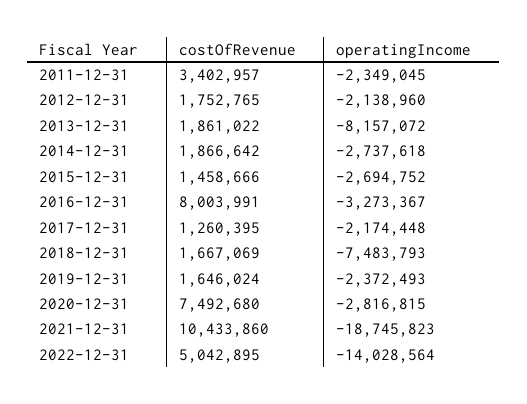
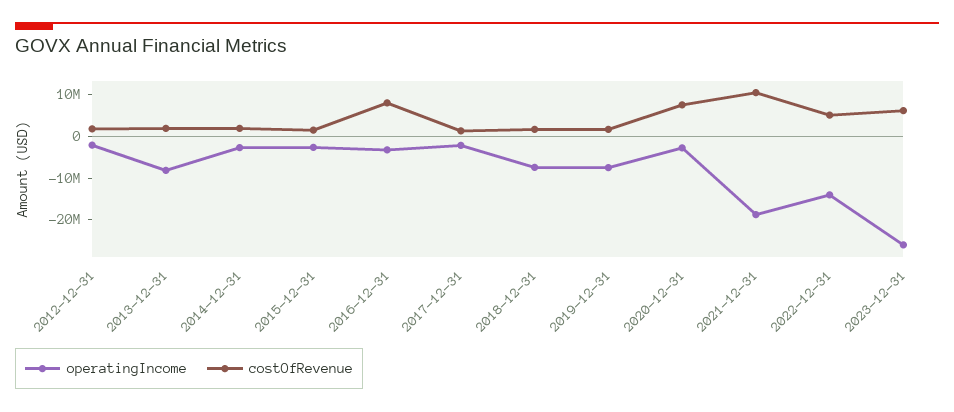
costOfRevenue, 2011-12-31: 3402957 -> none
operatingIncome, 2011-12-31: -2349045 -> none
operatingIncome, 2019-12-31: -2372493 -> -8000000
operatingIncome, 2023-12-31: none -> -26000000
costOfRevenue, 2023-12-31: none -> 6000000

